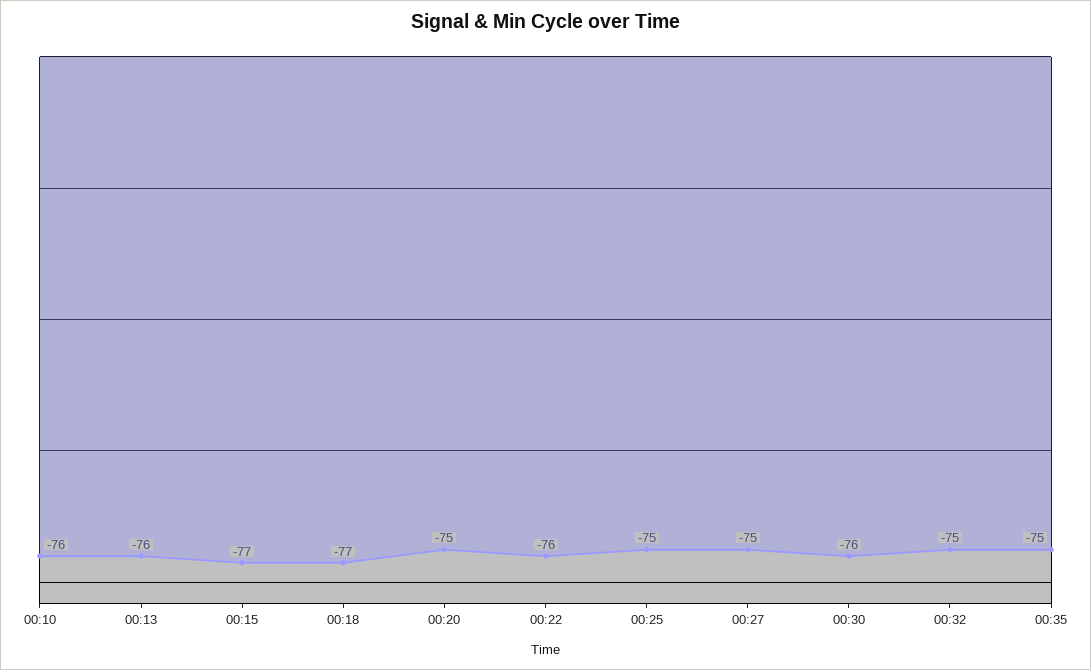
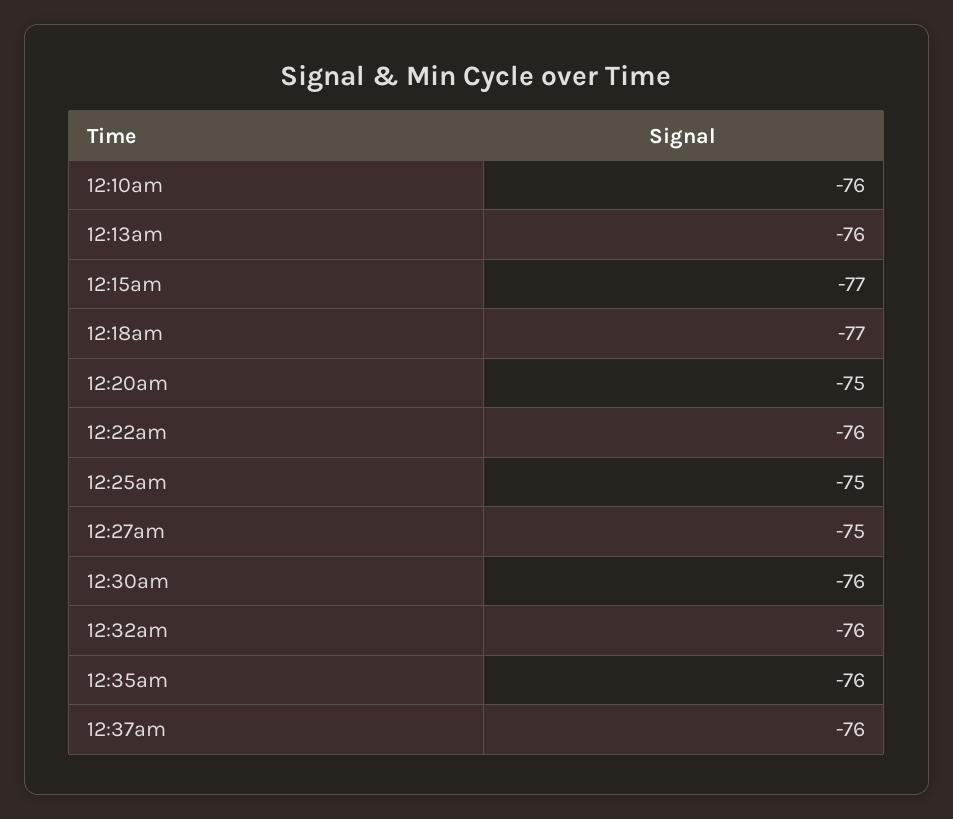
00:32: -75 -> -76
00:35: -75 -> -76
12:37am: none -> -76

